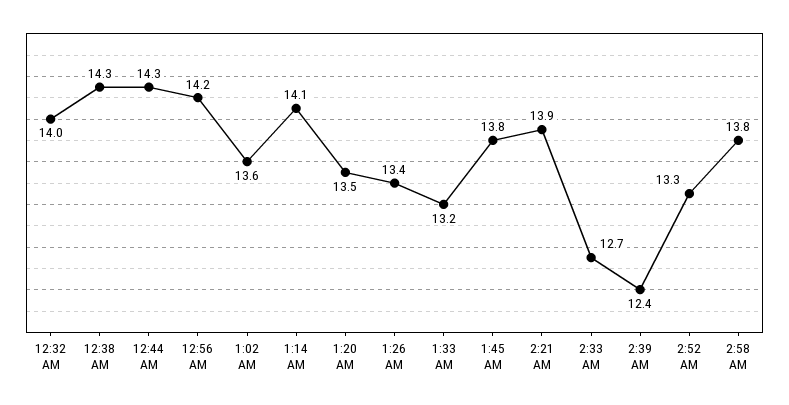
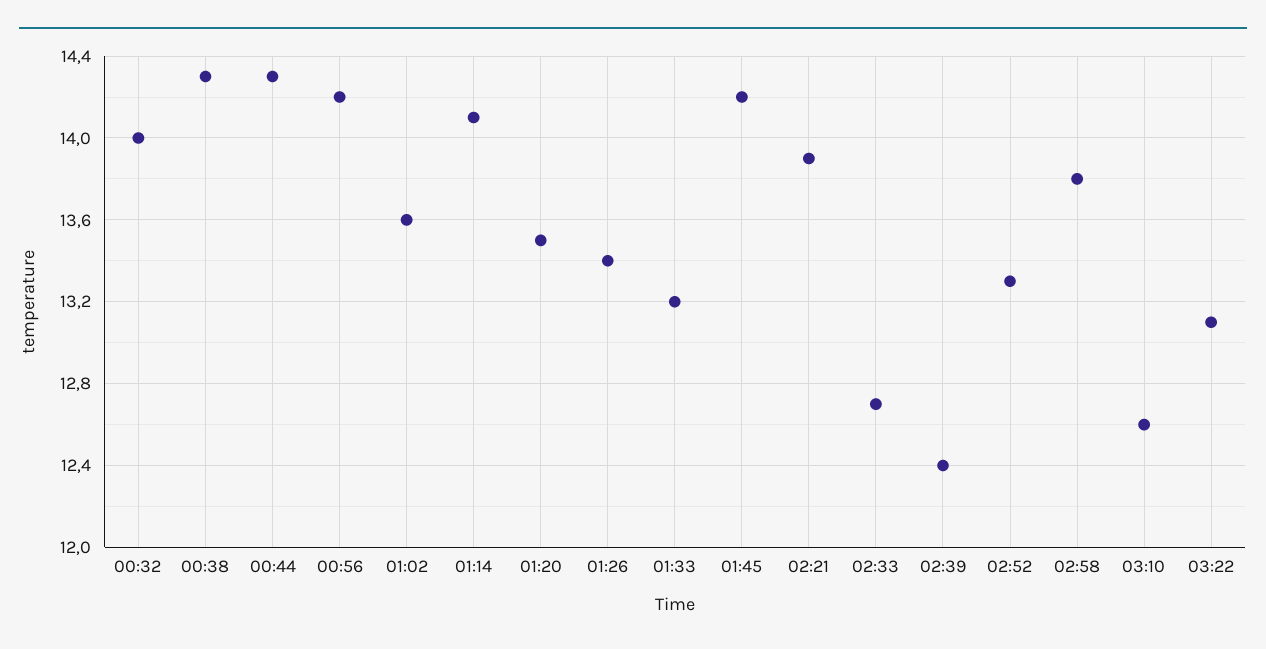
1:45 AM: 13.8 -> 14.2
03:10: none -> 12.6
03:22: none -> 13.1

